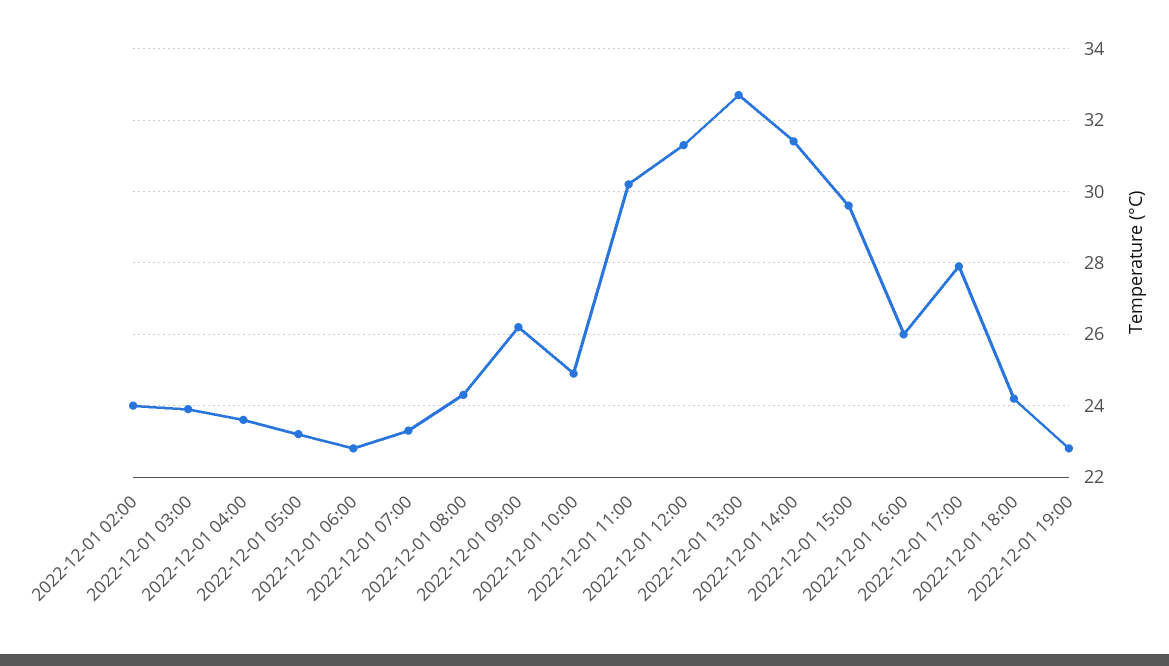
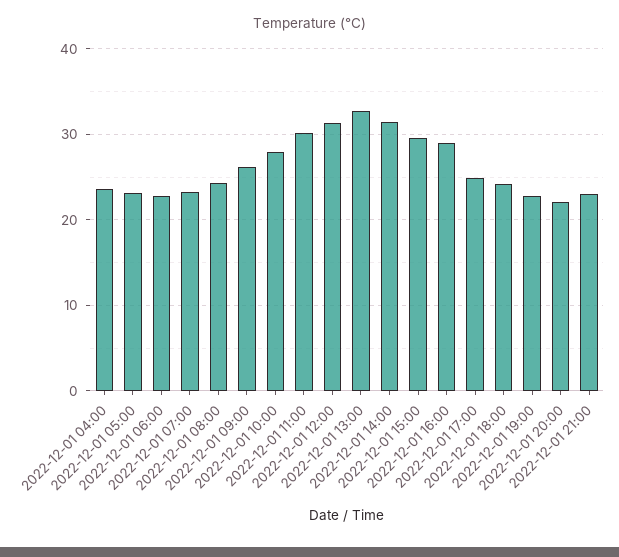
2022-12-01 02:00: 24 -> none
2022-12-01 03:00: 24 -> none
2022-12-01 10:00: 25 -> 28
2022-12-01 16:00: 26 -> 29
2022-12-01 17:00: 28 -> 25
2022-12-01 20:00: none -> 22
2022-12-01 21:00: none -> 23

